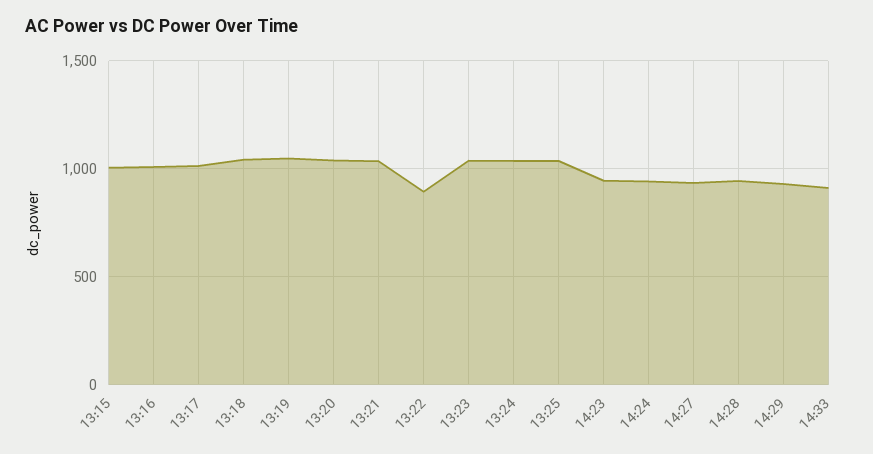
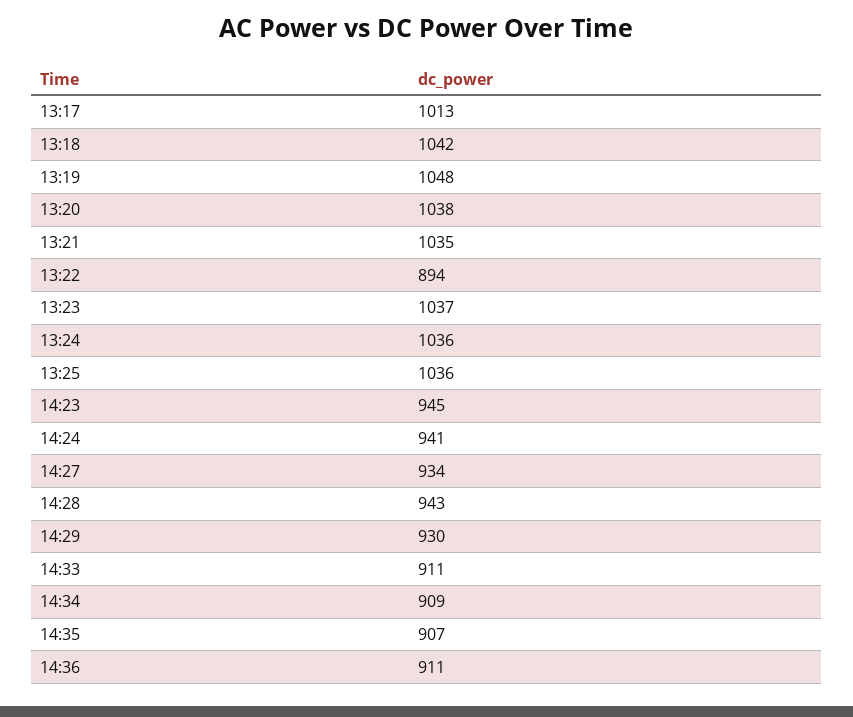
13:15: 1000 -> none
13:16: 1000 -> none
14:34: none -> 909
14:35: none -> 907
14:36: none -> 911

